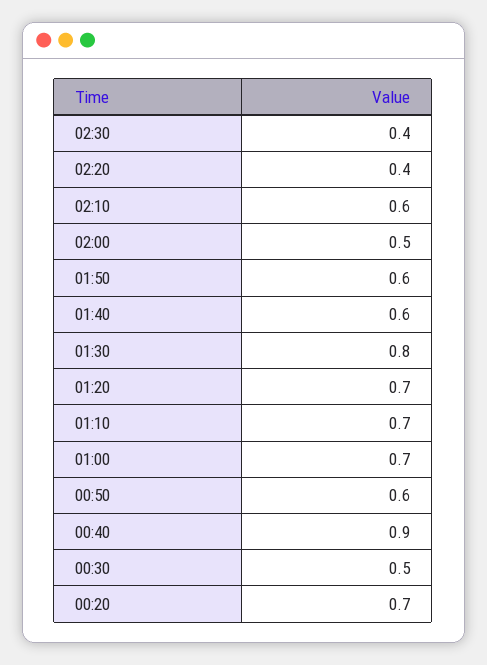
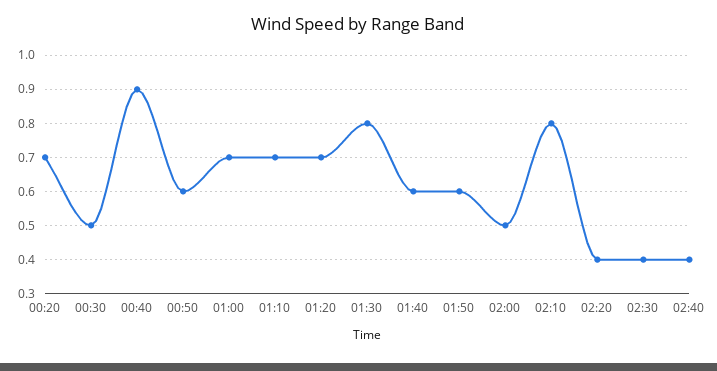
02:10: 0.6 -> 0.8
02:40: none -> 0.4

